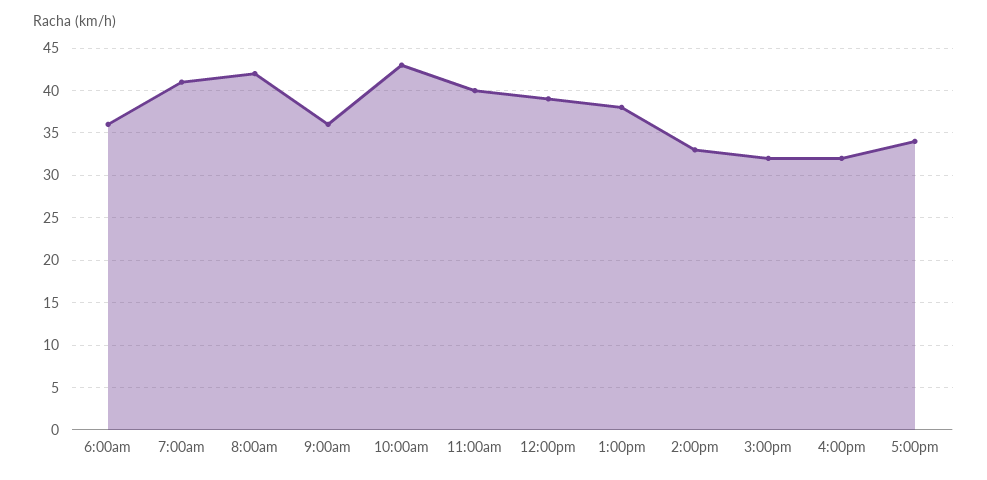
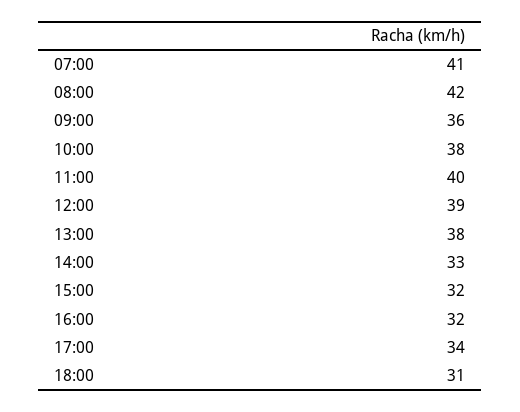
6:00am: 36 -> none
10:00am: 43 -> 38
18:00: none -> 31

